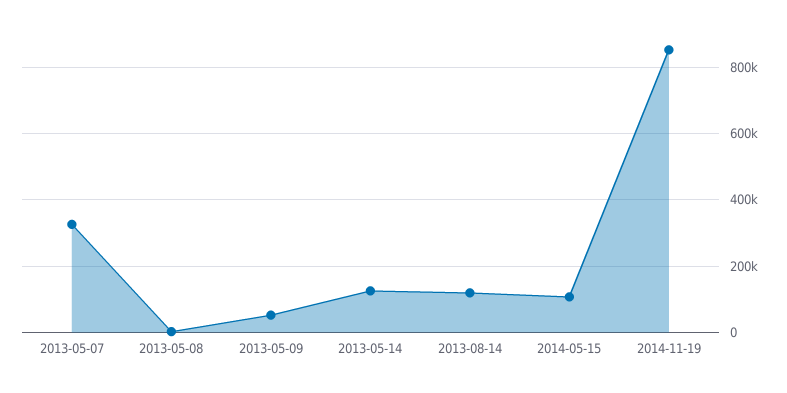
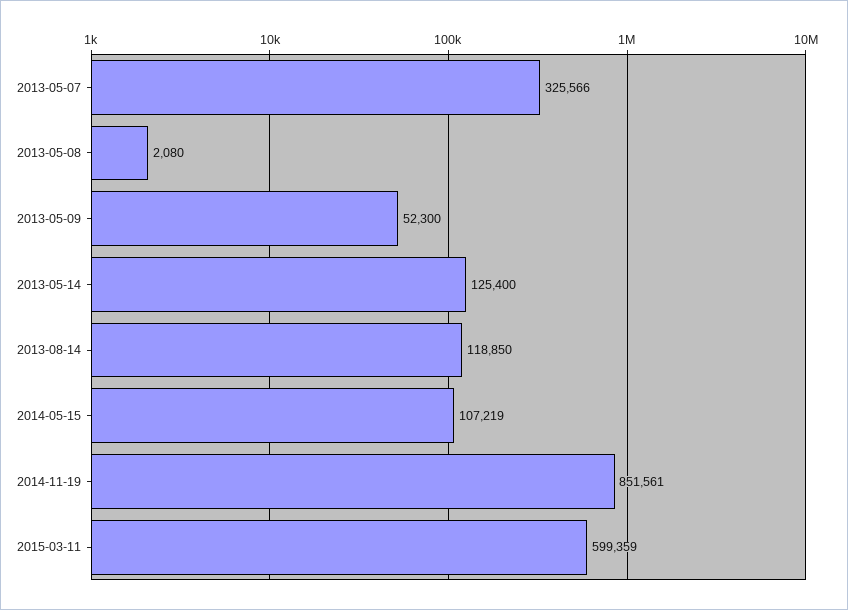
2015-03-11: none -> 599359

